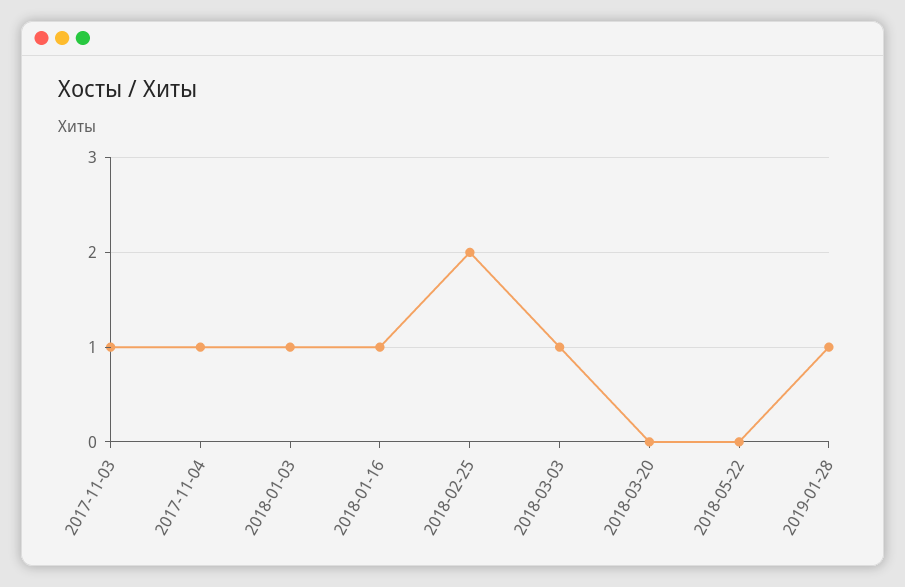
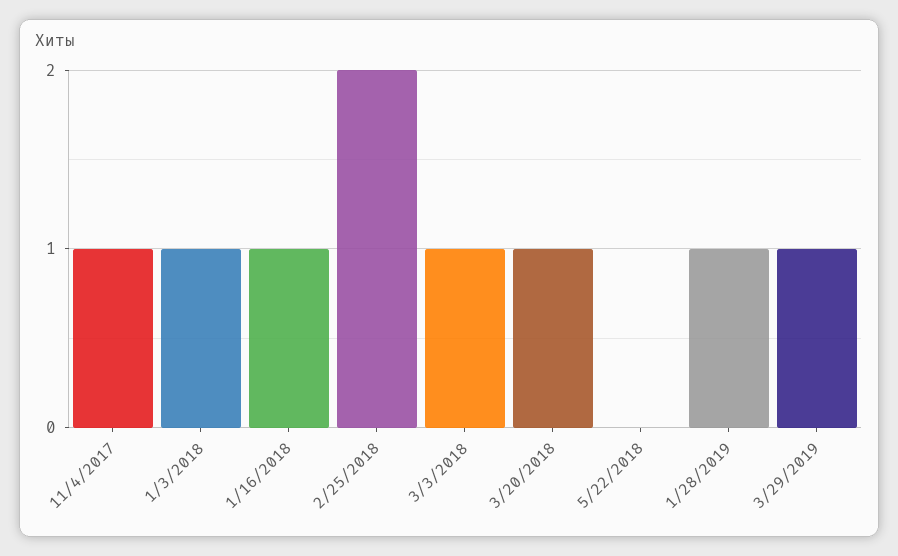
2017-11-03: 1 -> none
2018-03-20: 0 -> 1
3/29/2019: none -> 1

